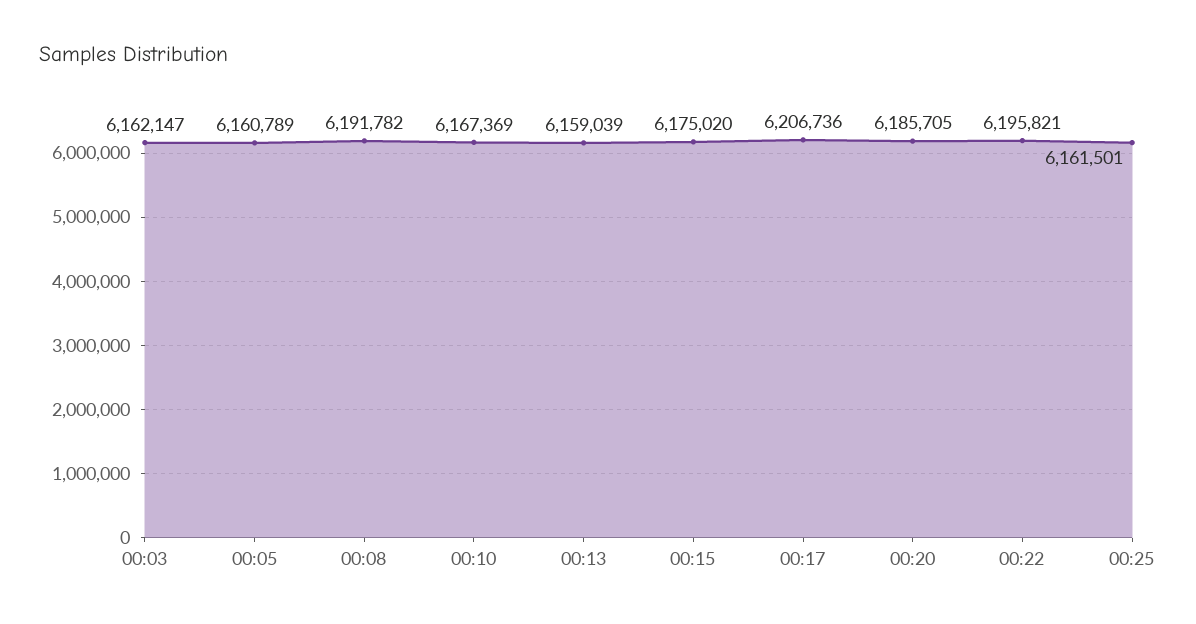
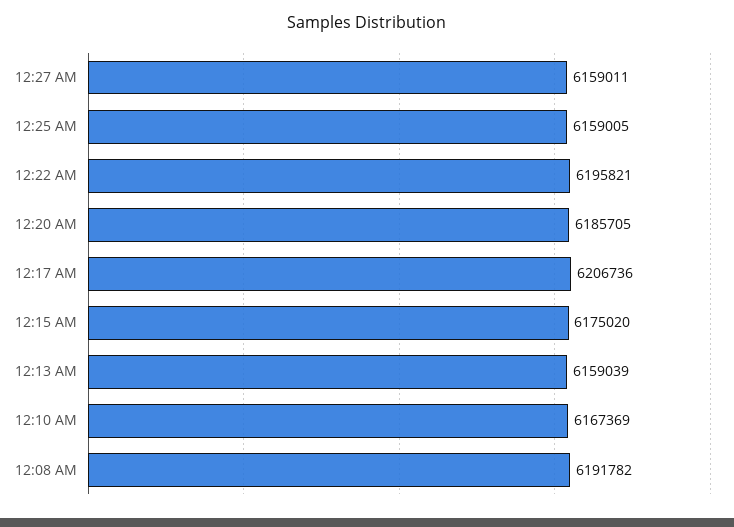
00:03: 6162147 -> none
00:05: 6160789 -> none
00:25: 6161501 -> 6159005
12:27 AM: none -> 6159011

